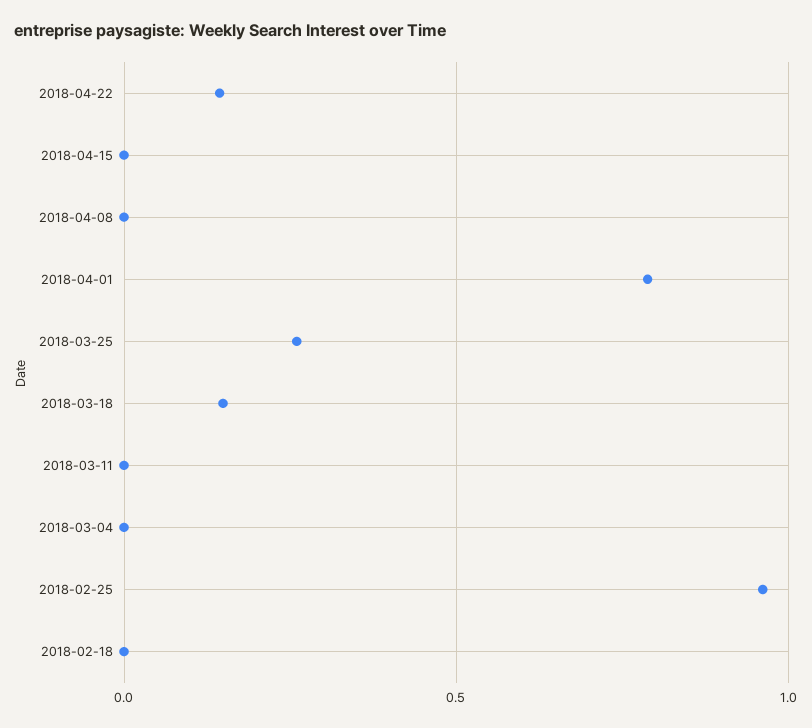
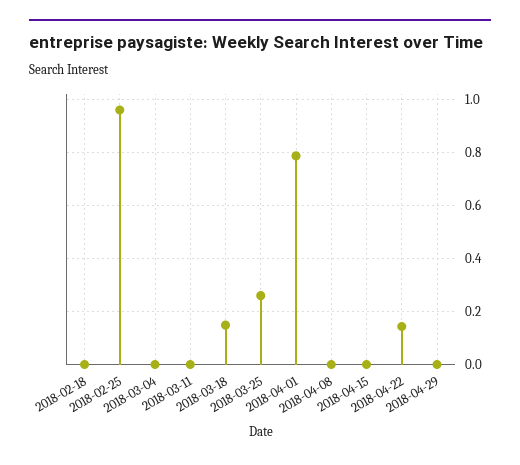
2018-04-29: none -> 0

